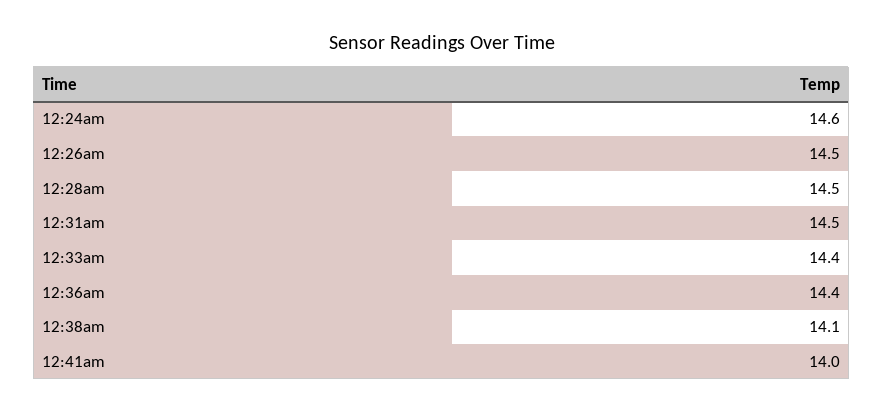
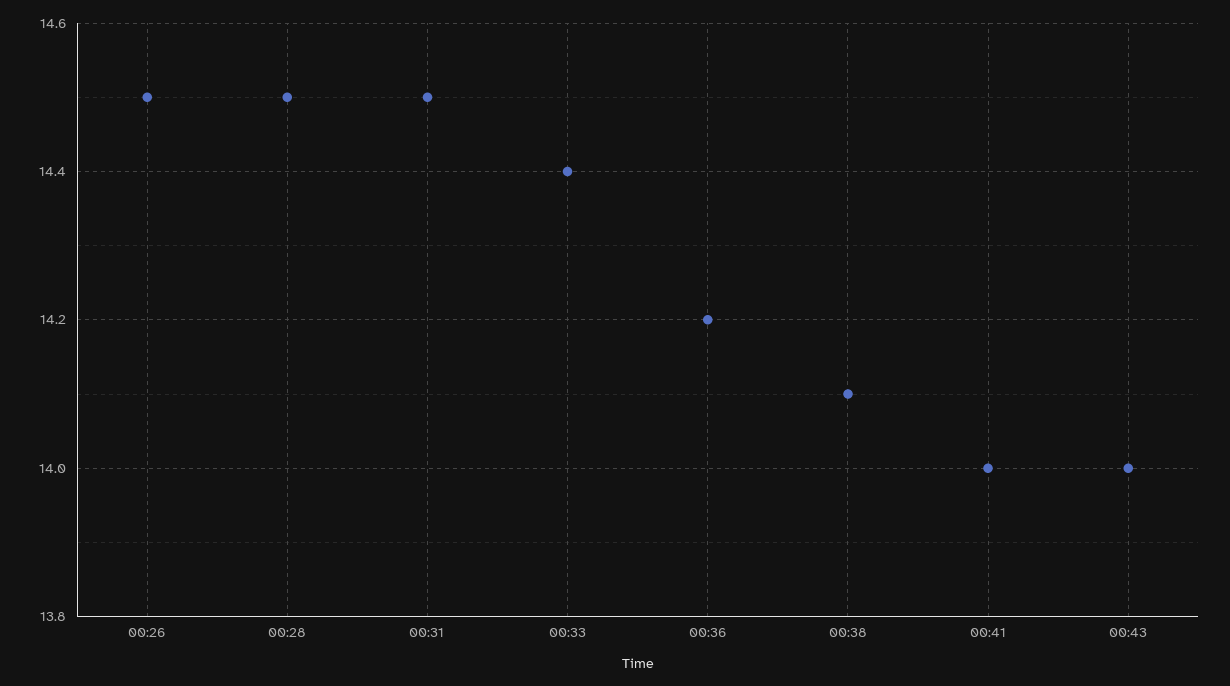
12:24am: 14.6 -> none
12:36am: 14.4 -> 14.2
00:43: none -> 14

